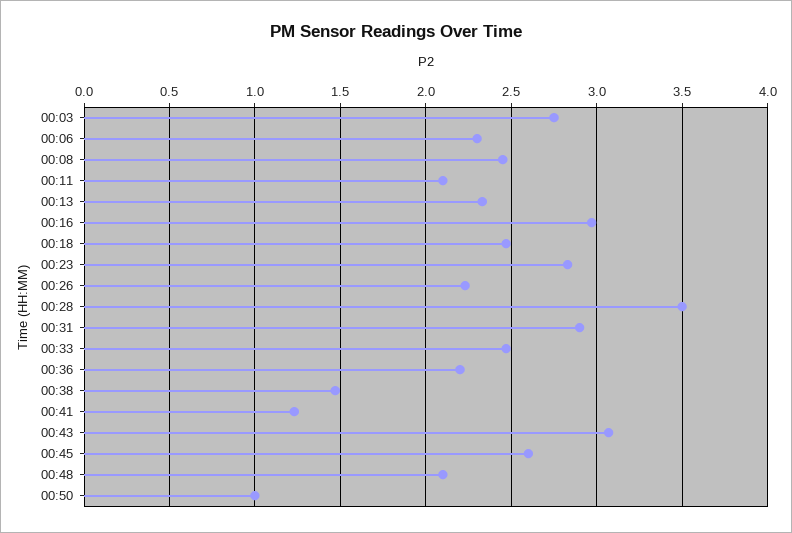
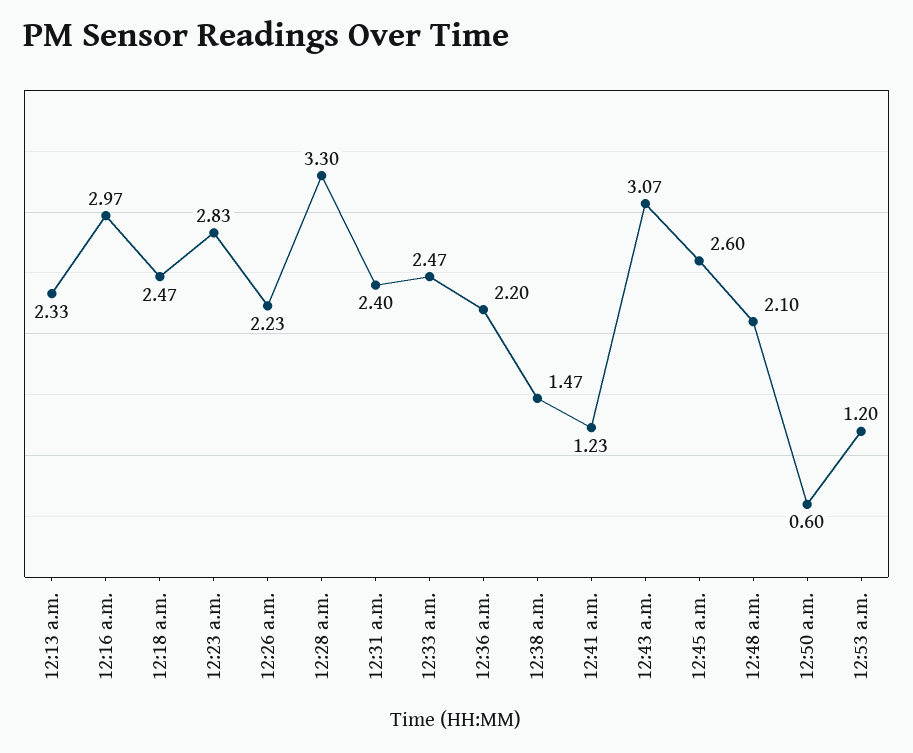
00:03: 2.75 -> none
00:06: 2.3 -> none
00:08: 2.45 -> none
00:11: 2.1 -> none
00:28: 3.5 -> 3.3
00:31: 2.9 -> 2.4
00:50: 1 -> 0.6
12:53 a.m.: none -> 1.2

